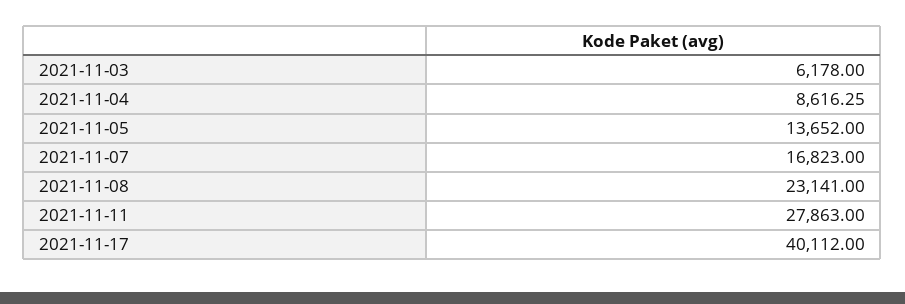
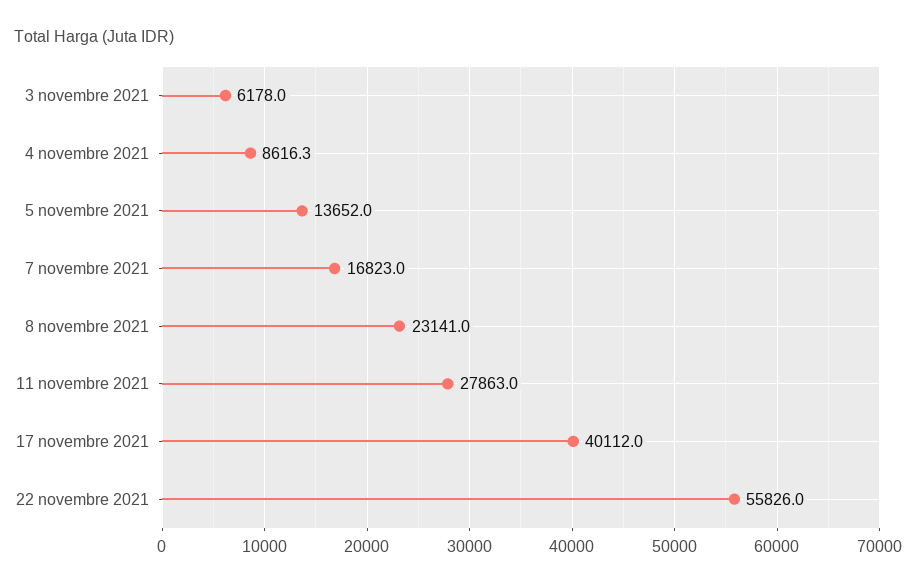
22 novembre 2021: none -> 55826

